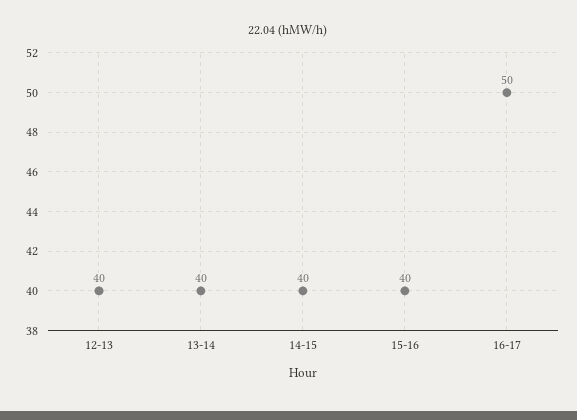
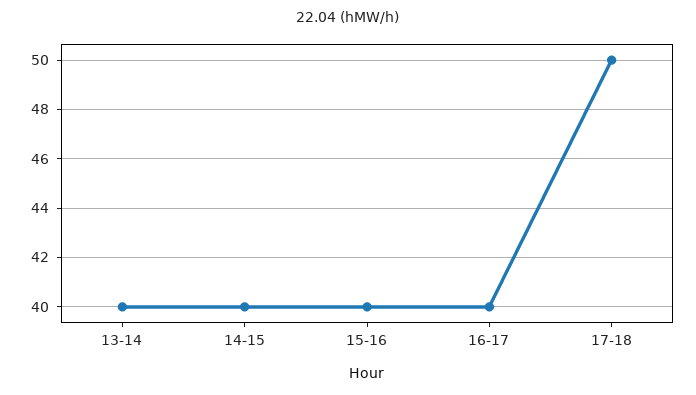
12-13: 40 -> none
16-17: 50 -> 40
17-18: none -> 50

